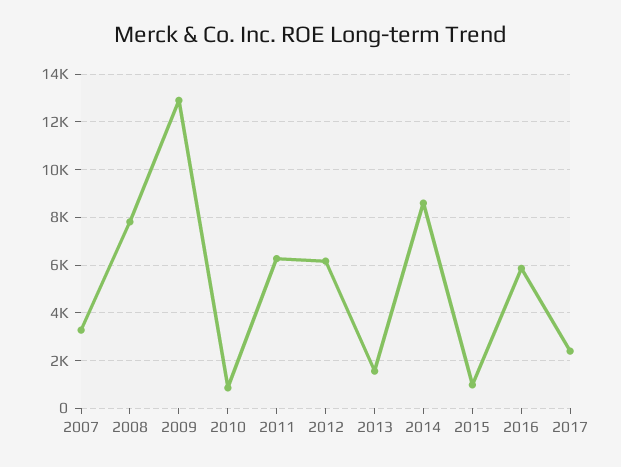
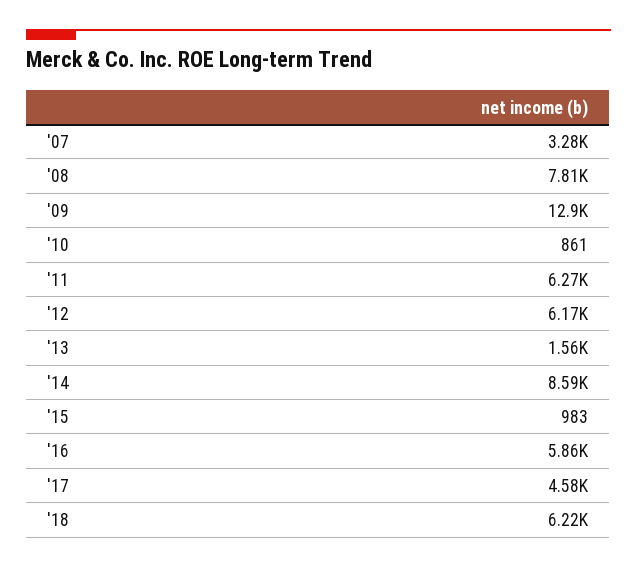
2017: 2500 -> 4580
'18: none -> 6220

